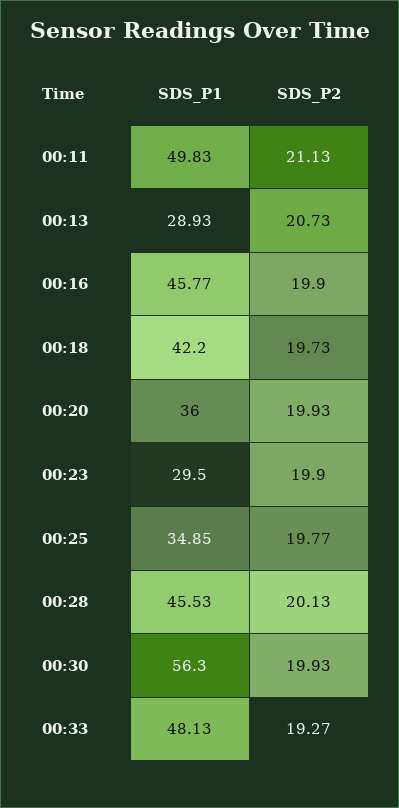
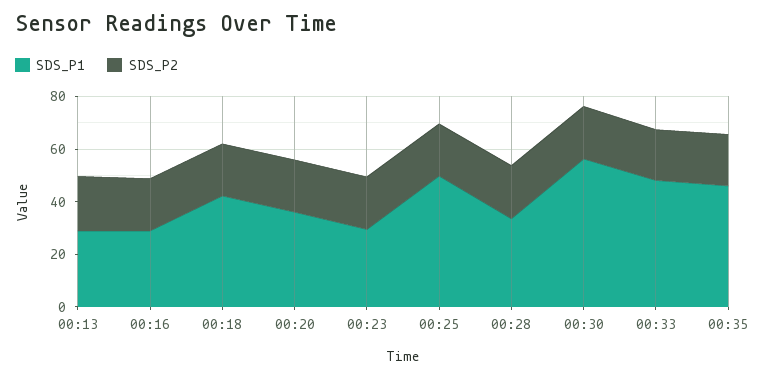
SDS_P1, 00:11: 49.83 -> none
SDS_P2, 00:11: 21.13 -> none
SDS_P1, 00:16: 45.77 -> 30
SDS_P1, 00:25: 34.85 -> 50
SDS_P1, 00:28: 45.53 -> 35
SDS_P1, 00:35: none -> 45
SDS_P2, 00:35: none -> 20

